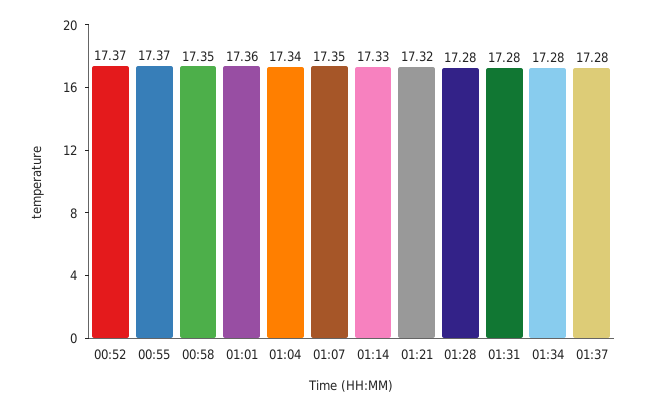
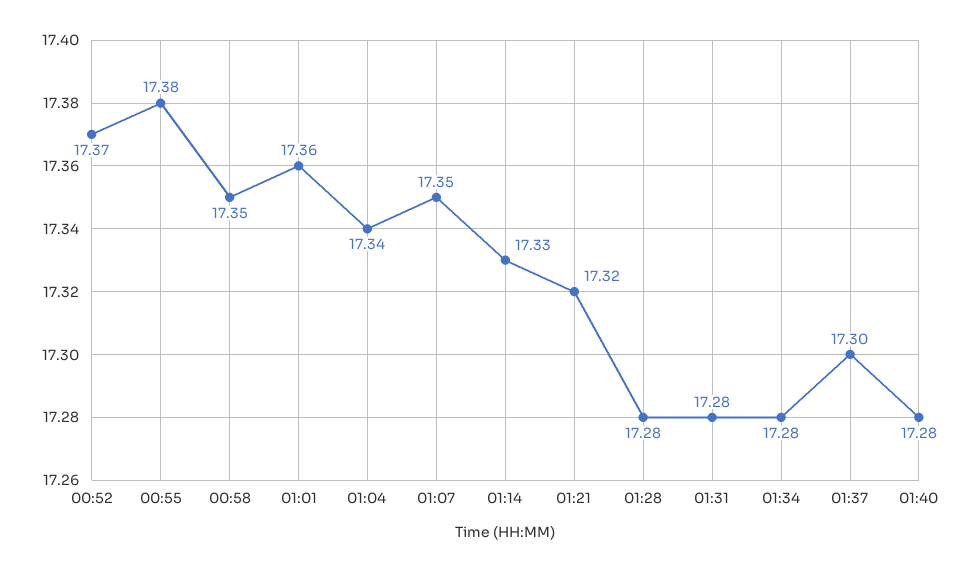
00:55: 17.37 -> 17.38
01:37: 17.28 -> 17.3
01:40: none -> 17.28

